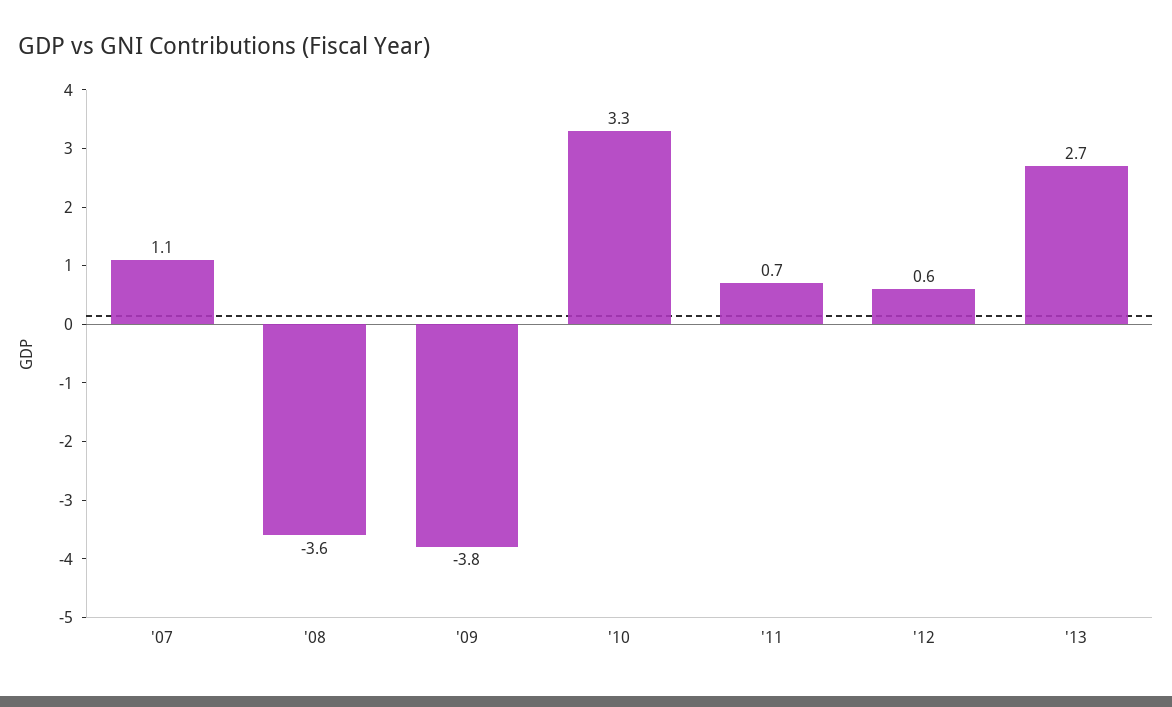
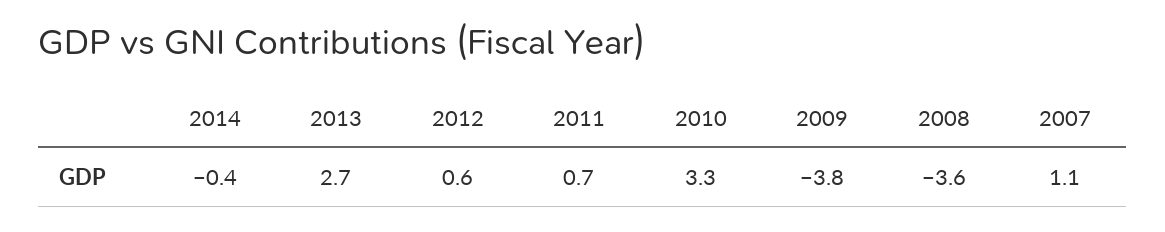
2014: none -> -0.4

